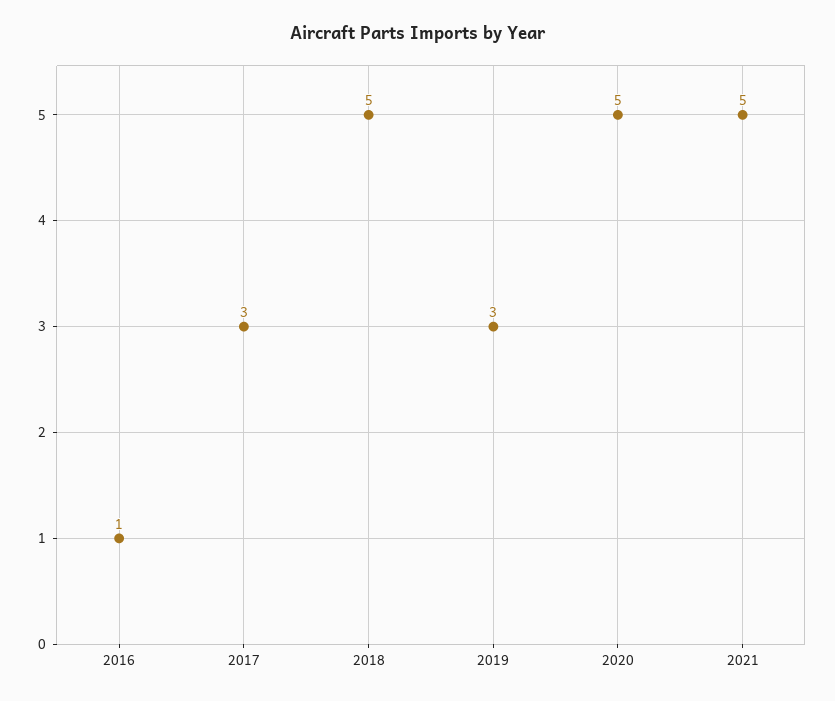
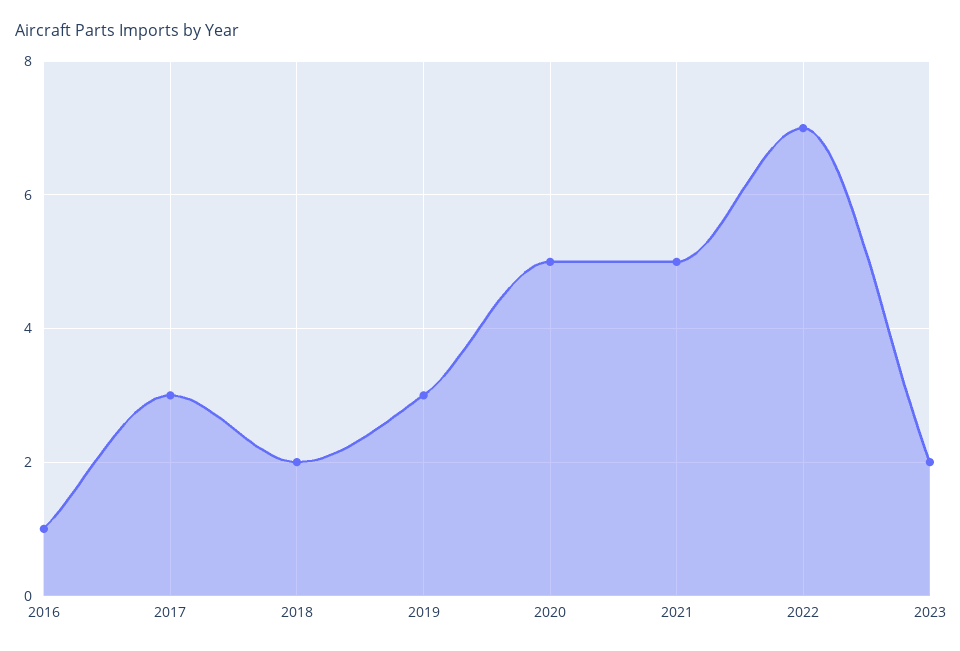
2018: 5 -> 2
2022: none -> 7
2023: none -> 2

